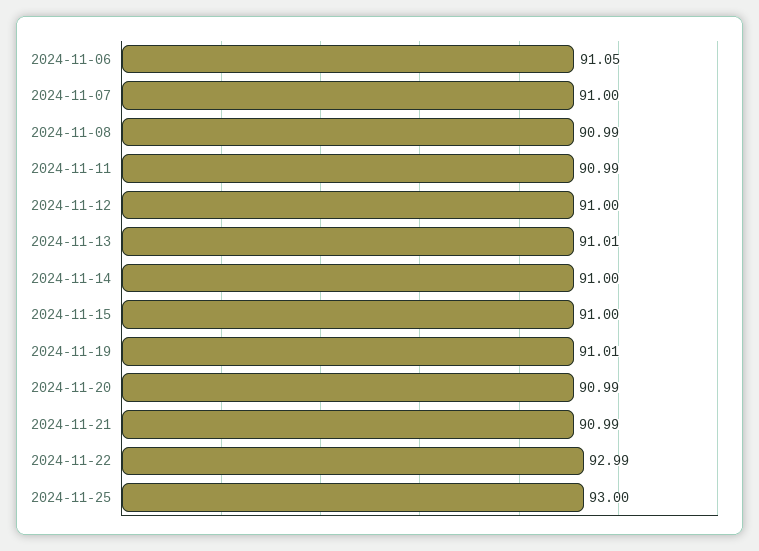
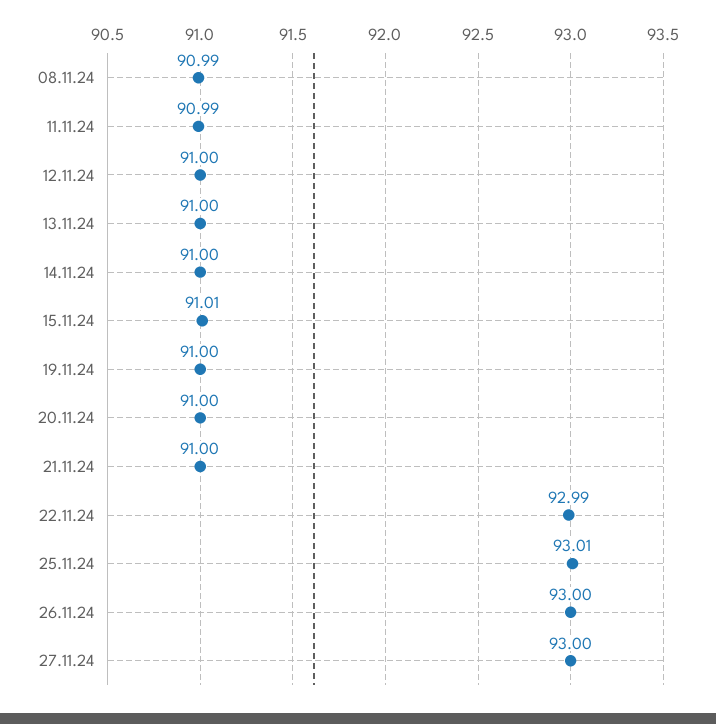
2024-11-06: 91.05 -> none
2024-11-07: 91 -> none
2024-11-13: 91.01 -> 91
2024-11-15: 91 -> 91.01
2024-11-19: 91.01 -> 91
2024-11-20: 90.99 -> 91
2024-11-21: 90.99 -> 91
2024-11-25: 93 -> 93.01
26.11.24: none -> 93
27.11.24: none -> 93

